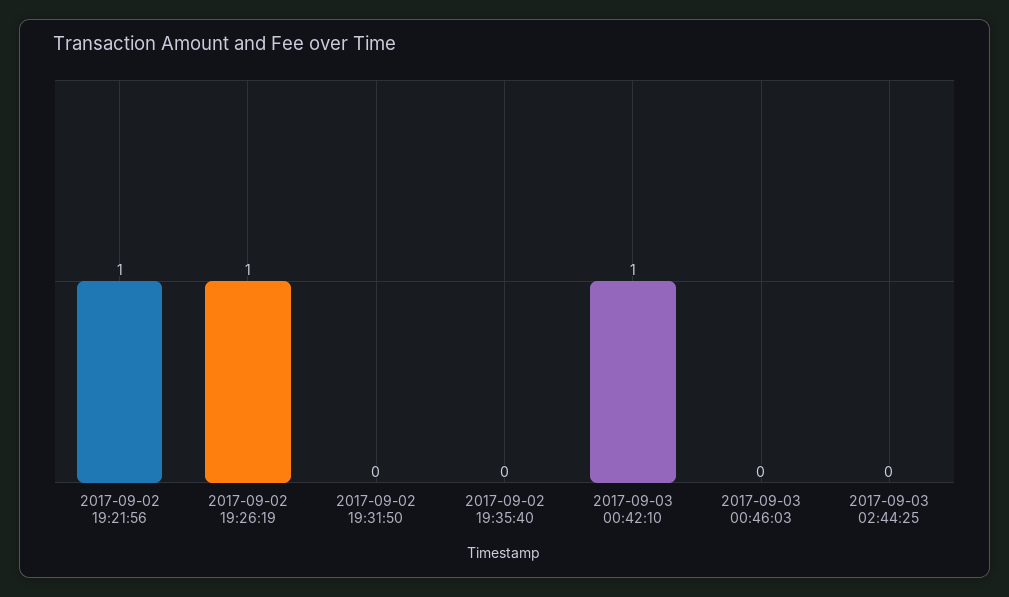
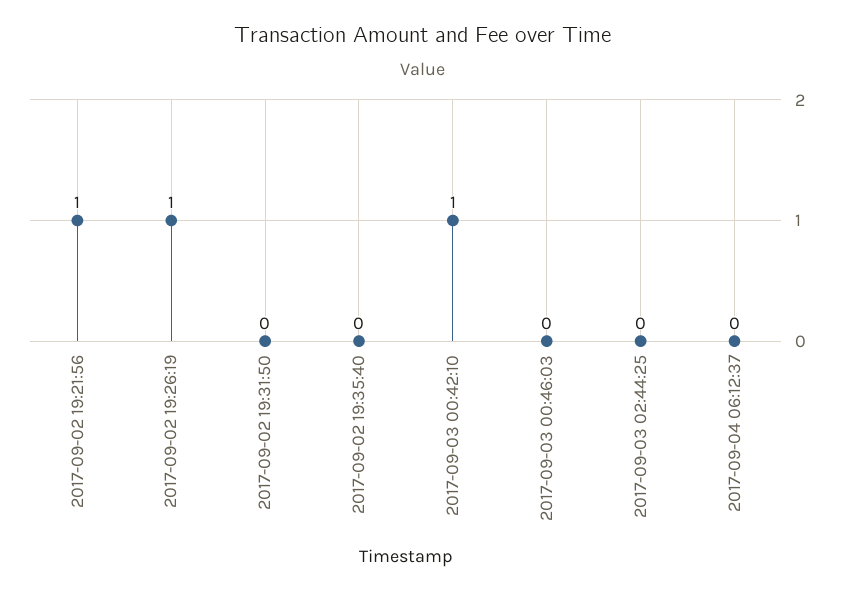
2017-09-04 06:12:37: none -> 0

